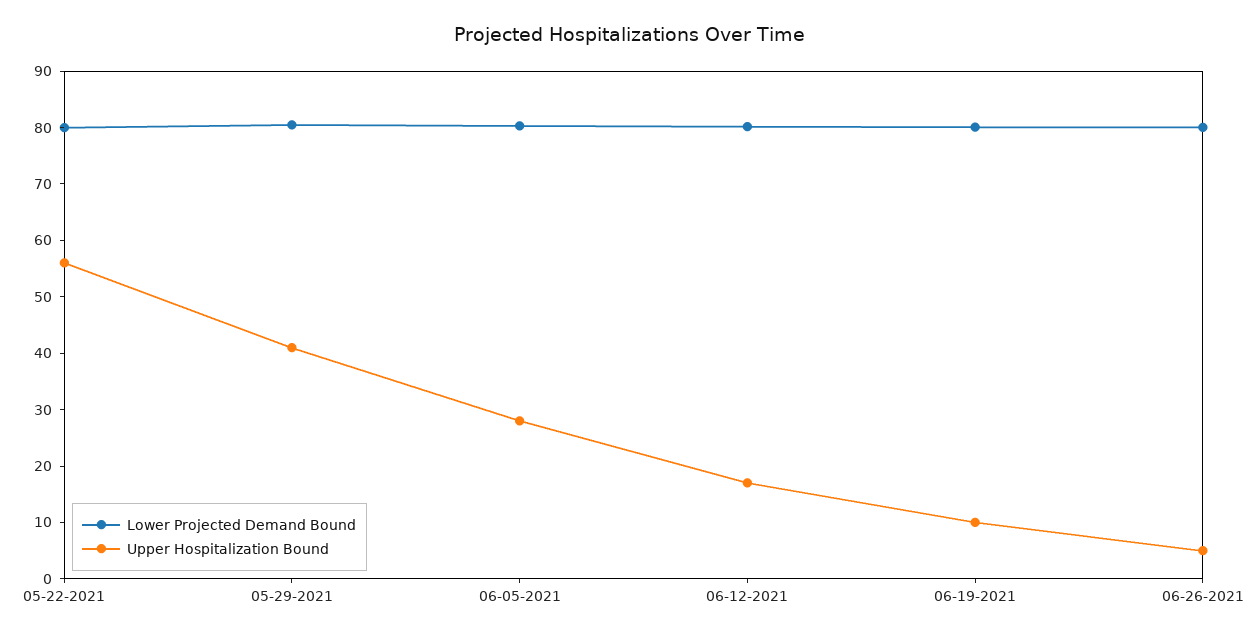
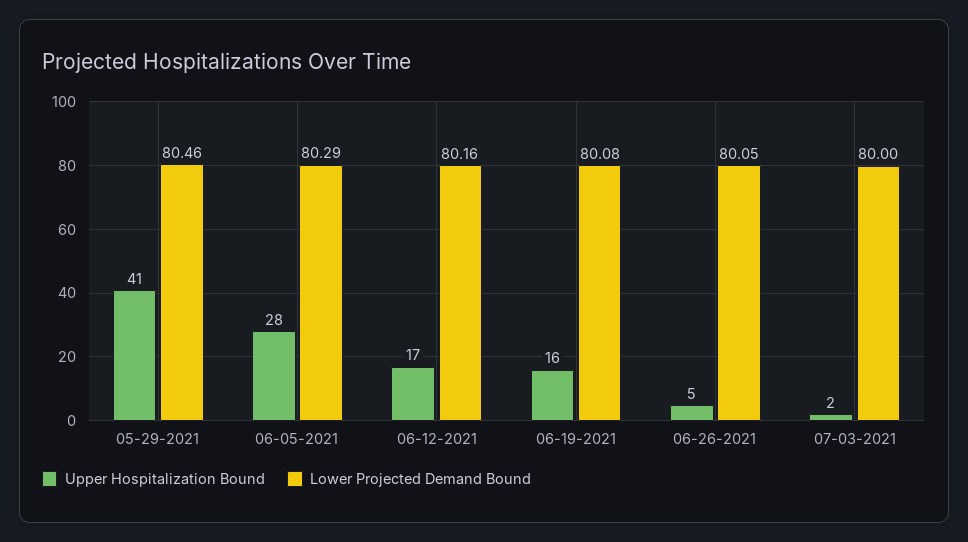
Lower Projected Demand Bound, 05-22-2021: 80 -> none
Upper Hospitalization Bound, 05-22-2021: 56 -> none
Upper Hospitalization Bound, 06-19-2021: 10 -> 16
Upper Hospitalization Bound, 07-03-2021: none -> 2
Lower Projected Demand Bound, 07-03-2021: none -> 80

